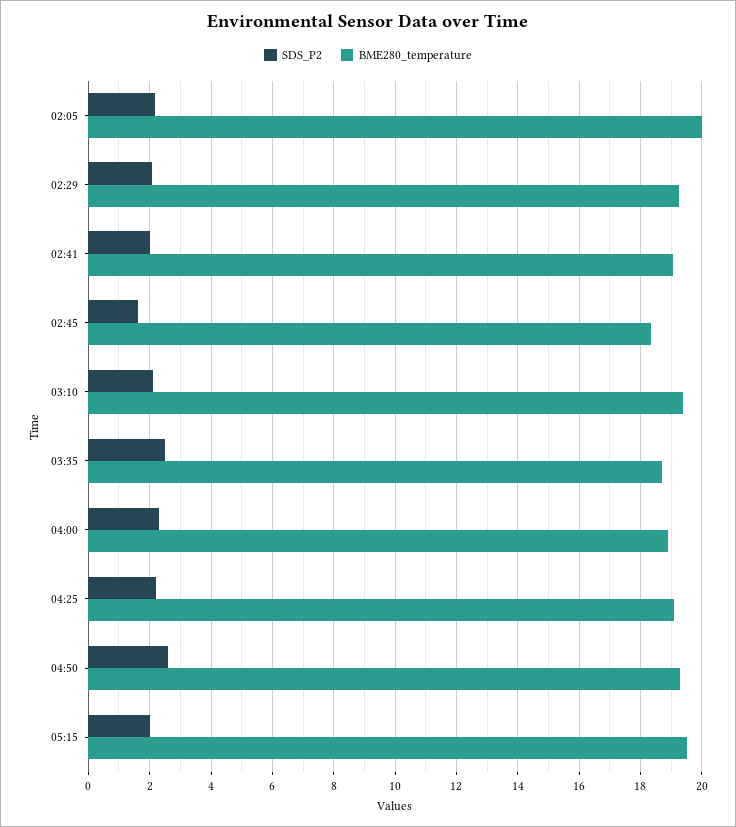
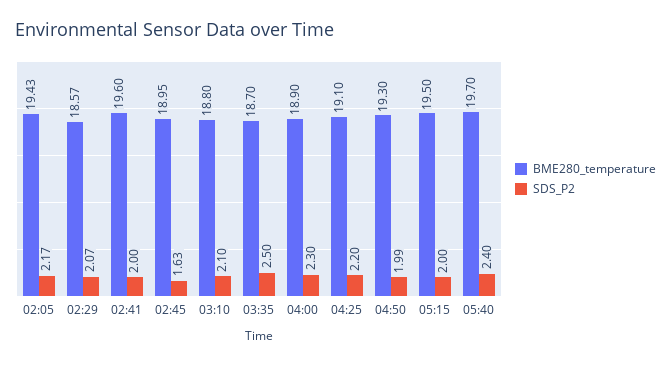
BME280_temperature, 02:05: 20 -> 19.43
BME280_temperature, 02:29: 19.2 -> 18.57
BME280_temperature, 02:41: 19 -> 19.6
BME280_temperature, 02:45: 18.4 -> 18.95
BME280_temperature, 03:10: 19.4 -> 18.8
SDS_P2, 04:50: 2.6 -> 1.99
BME280_temperature, 05:40: none -> 19.7
SDS_P2, 05:40: none -> 2.4

